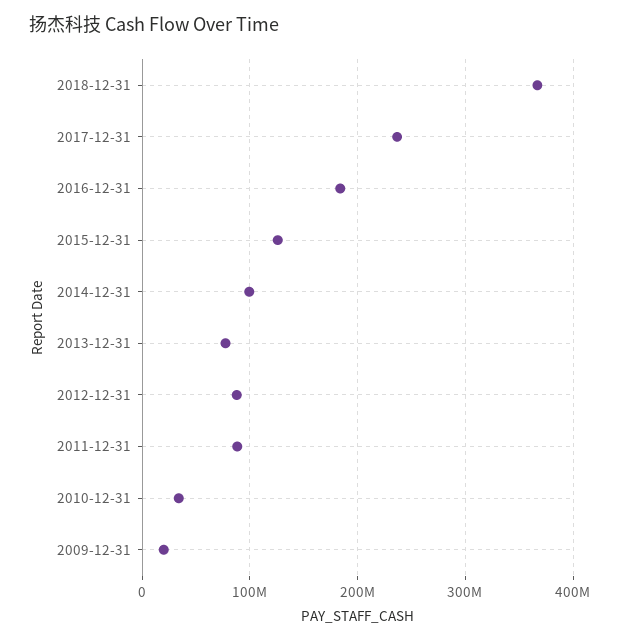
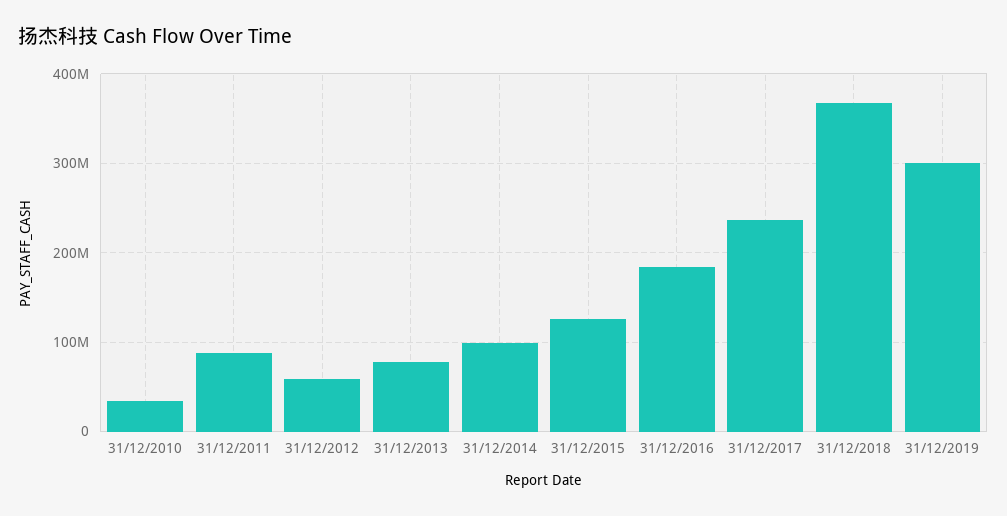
2012-12-31: 90000000 -> 60000000
2009-12-31: 20000000 -> none
31/12/2019: none -> 300000000

